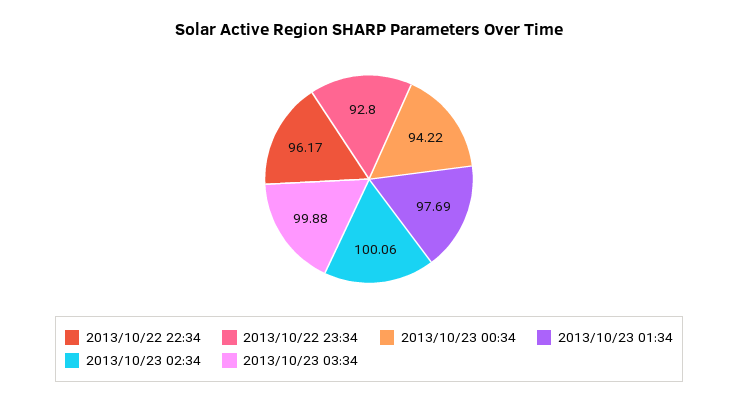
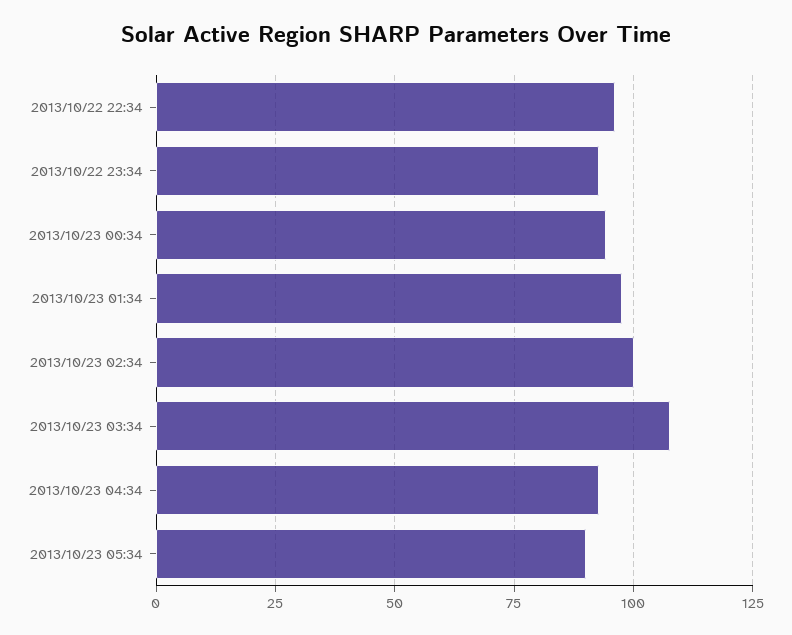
2013/10/23 03:34: 99.88 -> 107.5
2013/10/23 04:34: none -> 92.5
2013/10/23 05:34: none -> 90

